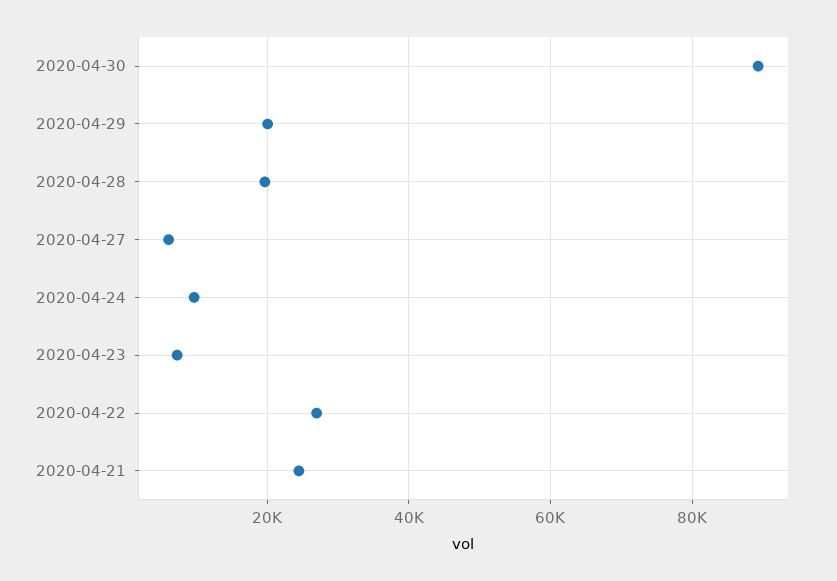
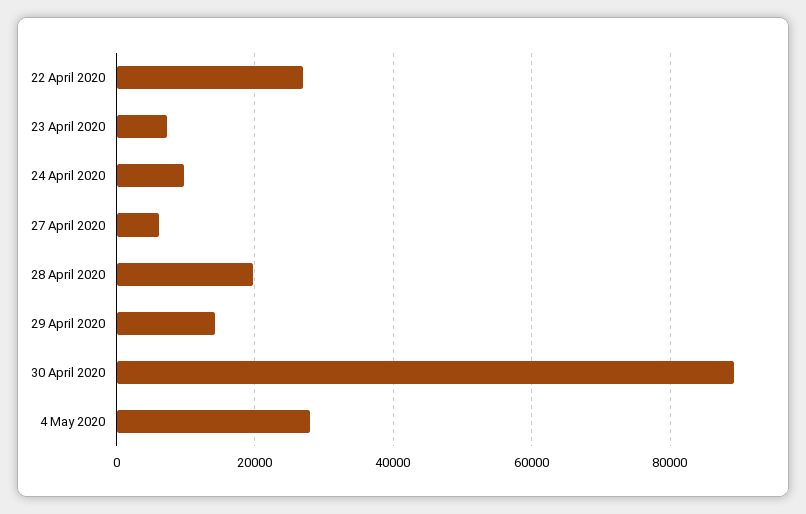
2020-04-29: 20000 -> 14000
2020-04-21: 24000 -> none
4 May 2020: none -> 28000

